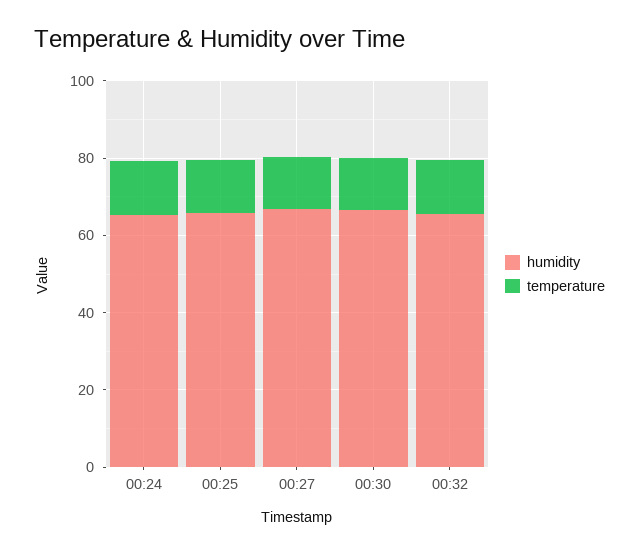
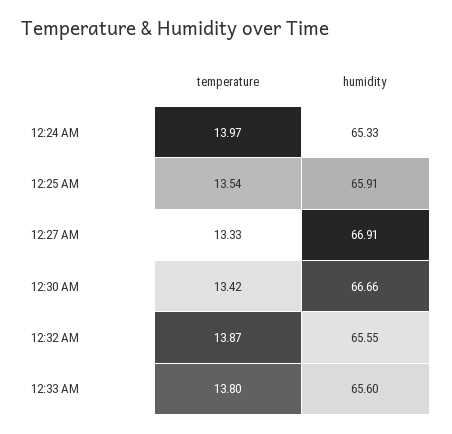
temperature, 12:33 AM: none -> 13.8
humidity, 12:33 AM: none -> 65.6

